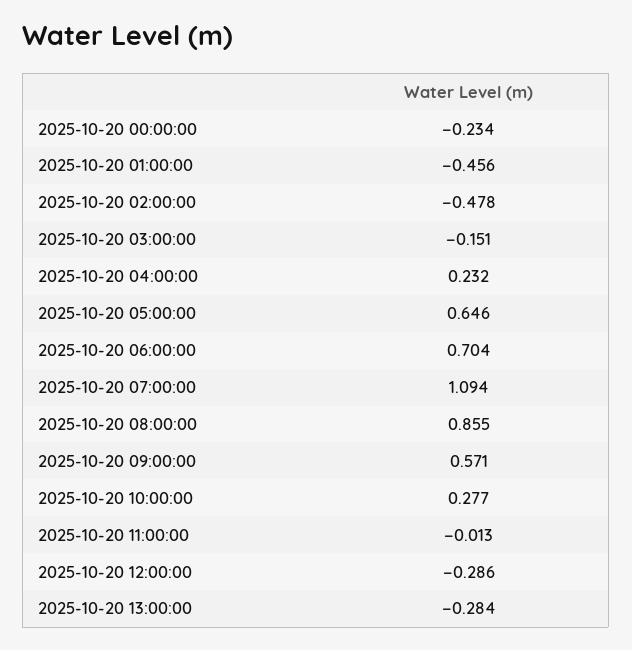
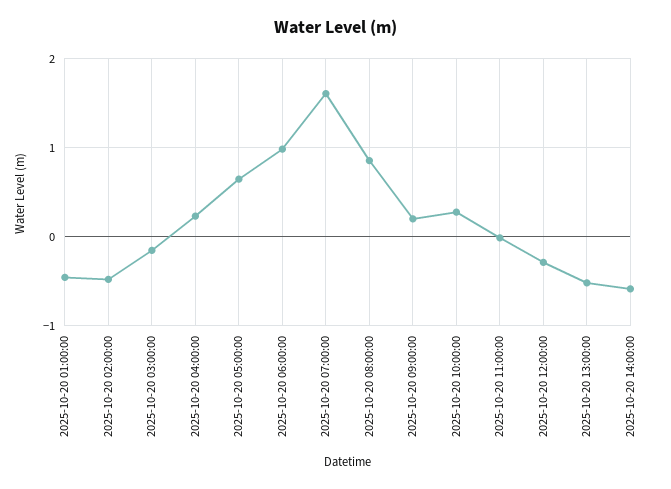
2025-10-20 00:00:00: -0.234 -> none
2025-10-20 06:00:00: 0.704 -> 1
2025-10-20 07:00:00: 1.094 -> 1.6
2025-10-20 09:00:00: 0.571 -> 0.2
2025-10-20 13:00:00: -0.284 -> -0.5
2025-10-20 14:00:00: none -> -0.6

